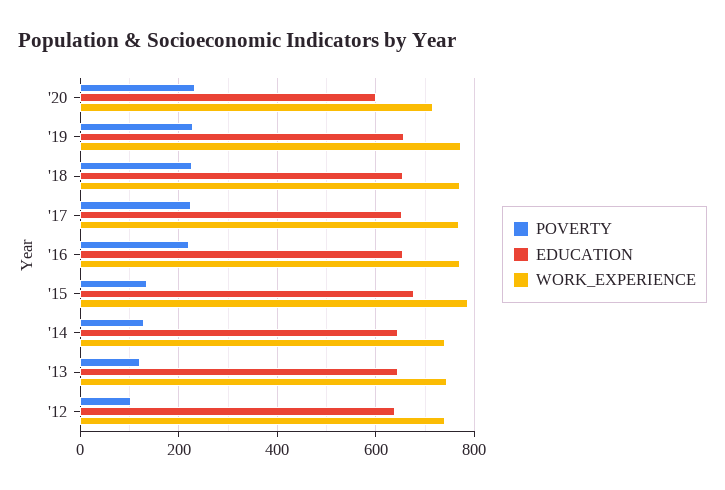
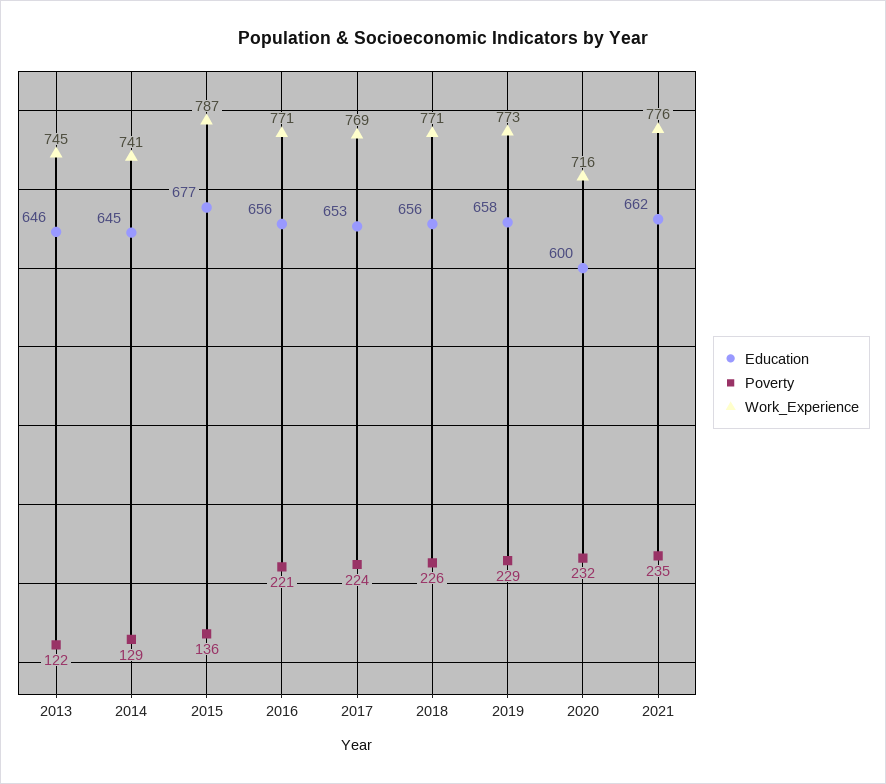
POVERTY, '12: 100 -> none
EDUCATION, '12: 640 -> none
WORK_EXPERIENCE, '12: 740 -> none
EDUCATION, 2021: none -> 662
POVERTY, 2021: none -> 235
WORK_EXPERIENCE, 2021: none -> 776

